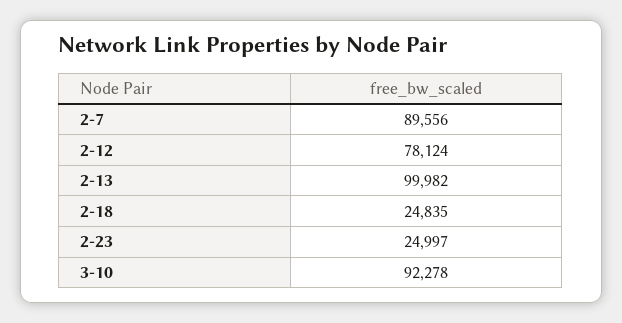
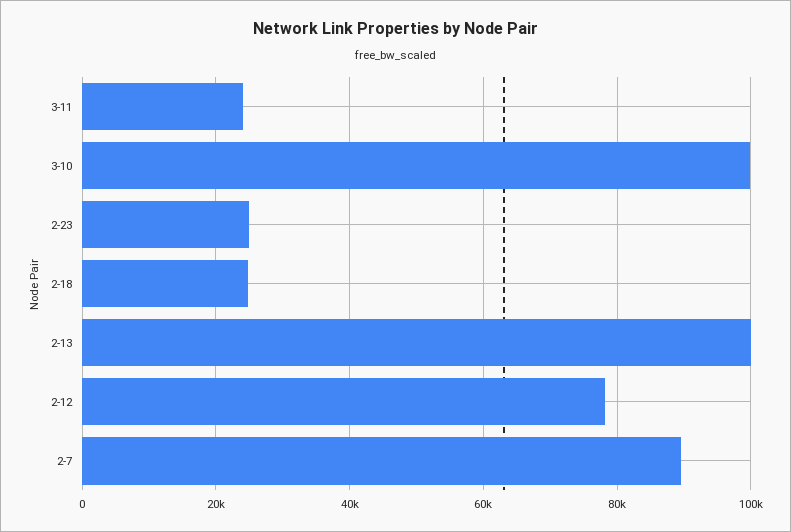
3-10: 92278 -> 100000
3-11: none -> 24000

